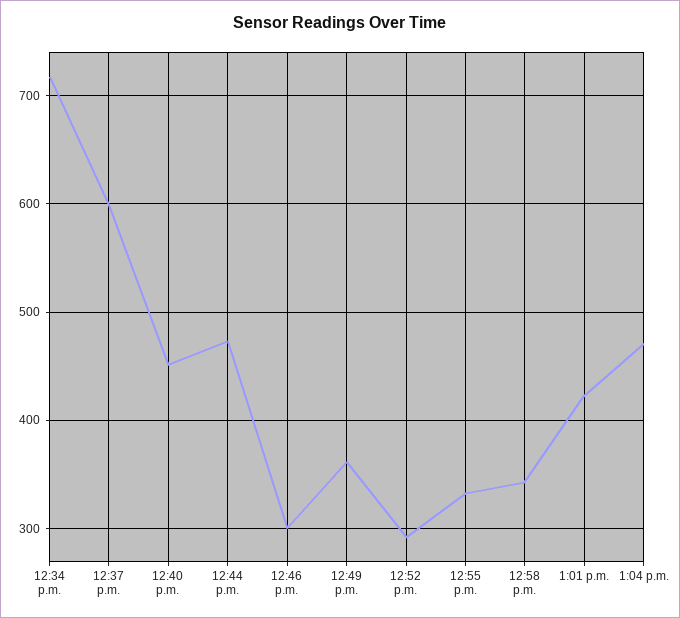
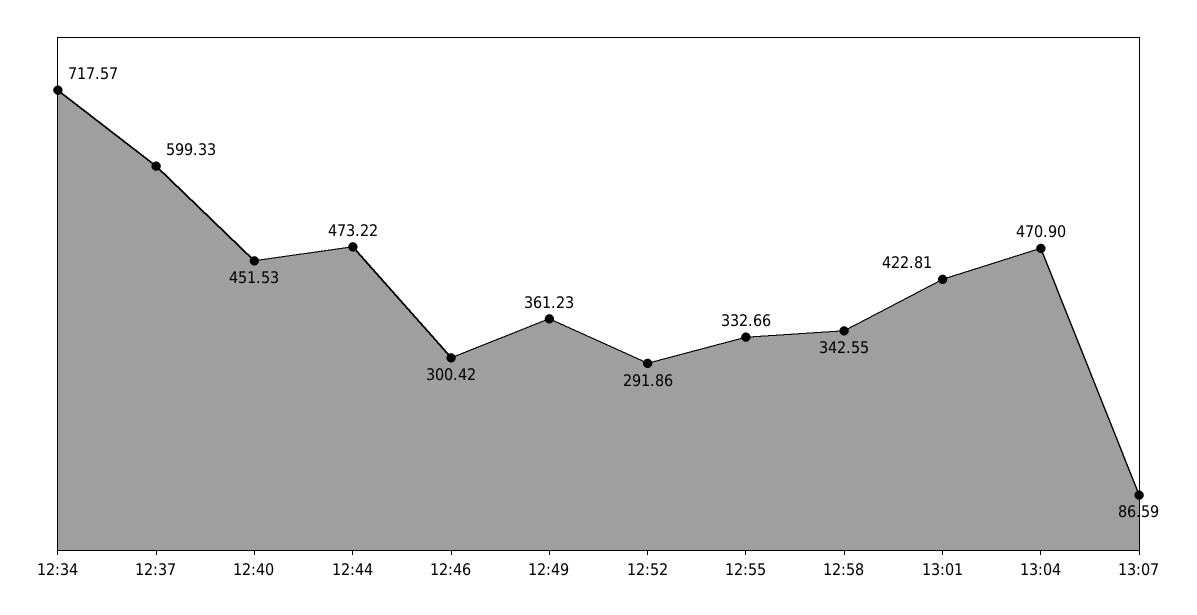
13:07: none -> 86.59

